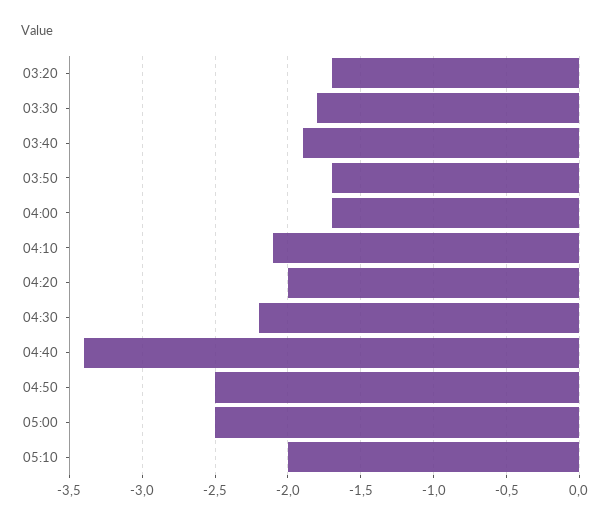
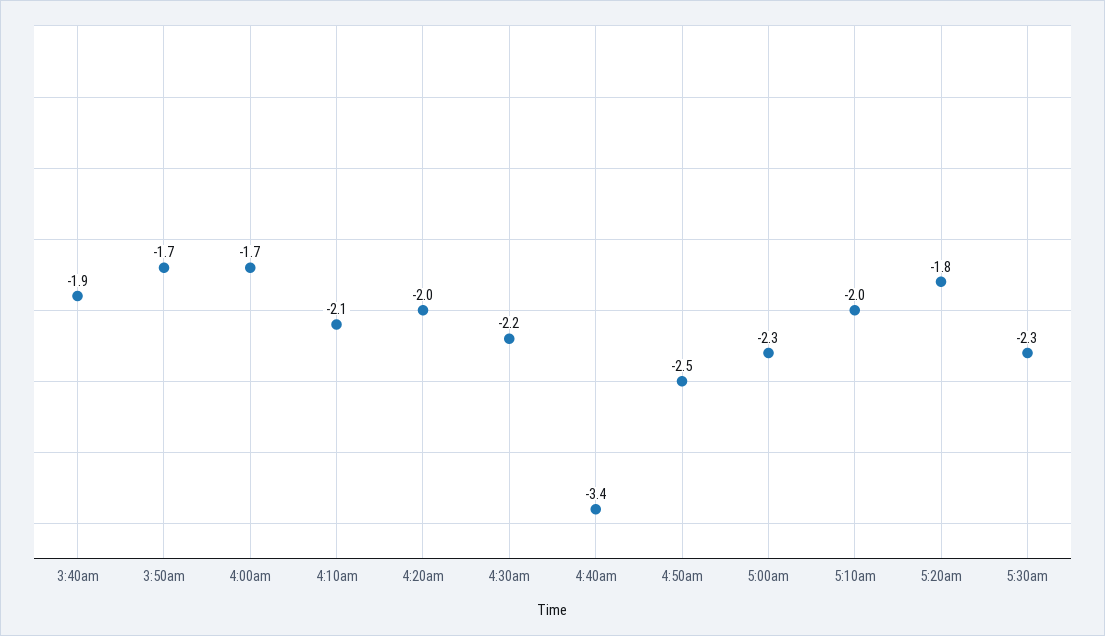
03:20: -1.7 -> none
03:30: -1.8 -> none
05:00: -2.5 -> -2.3
5:20am: none -> -1.8
5:30am: none -> -2.3

